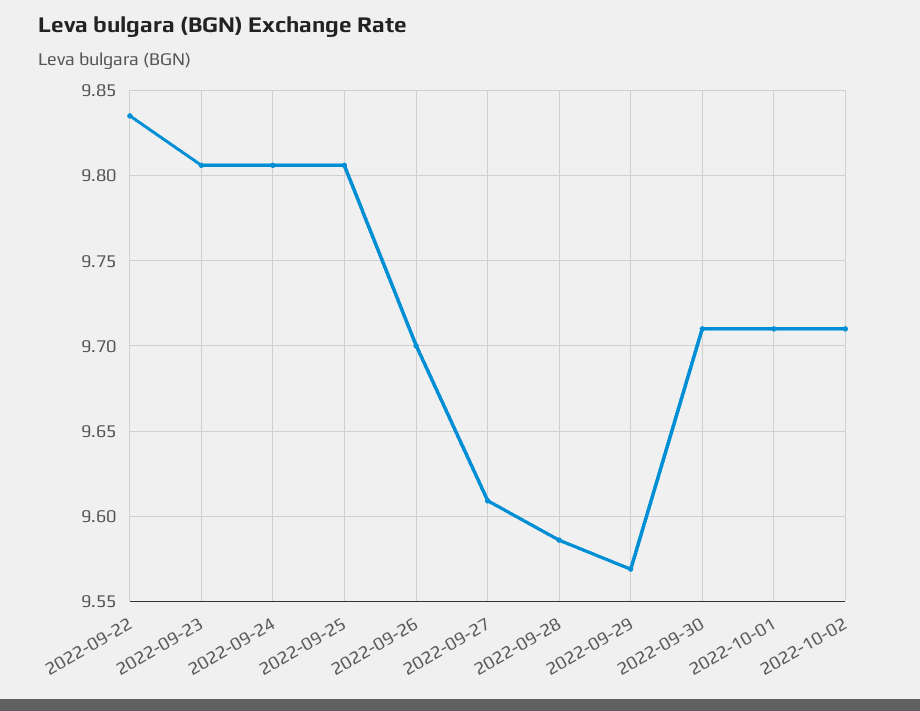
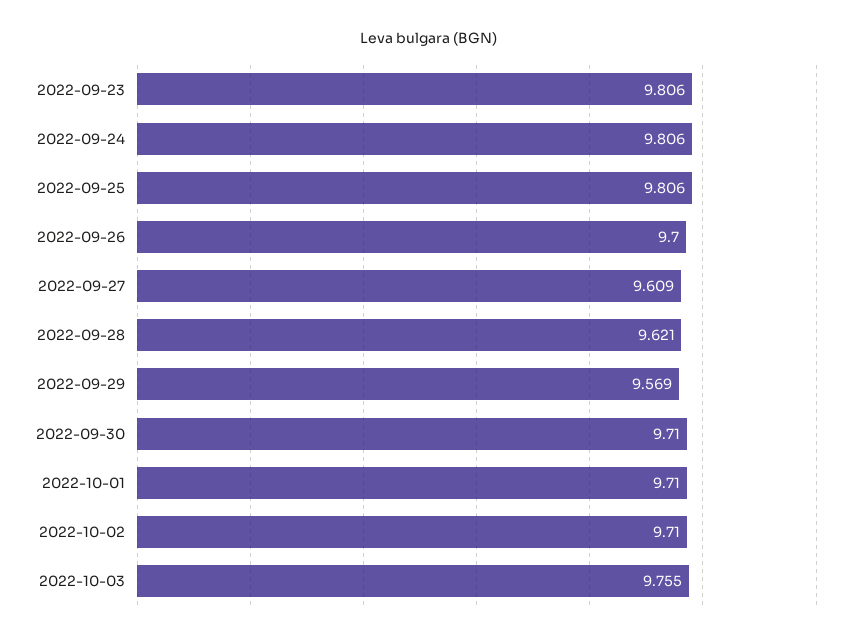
2022-09-22: 9.835 -> none
2022-09-28: 9.585 -> 9.621
2022-10-03: none -> 9.755

